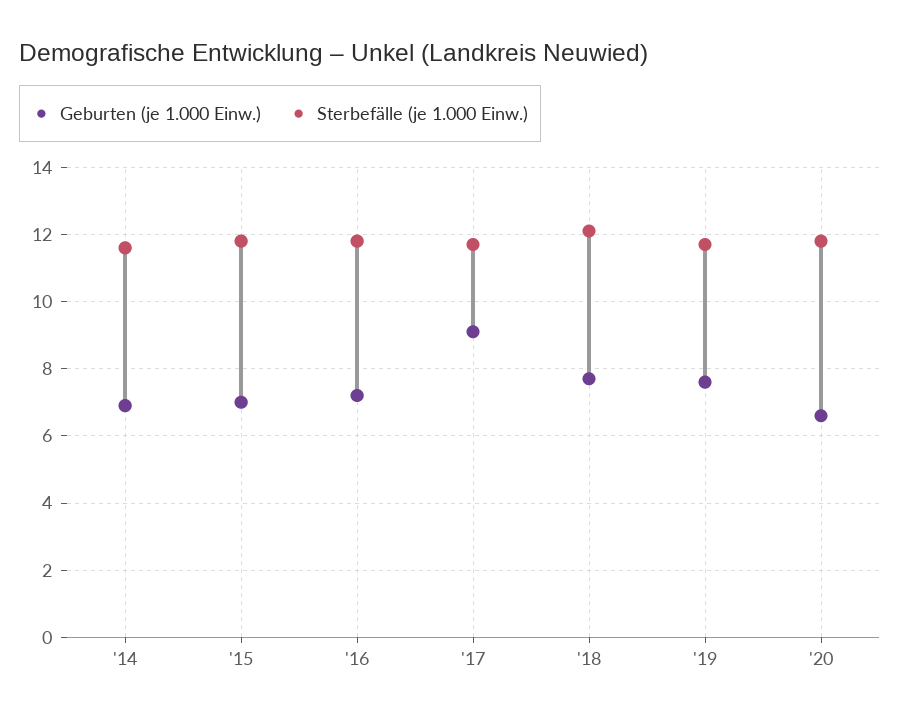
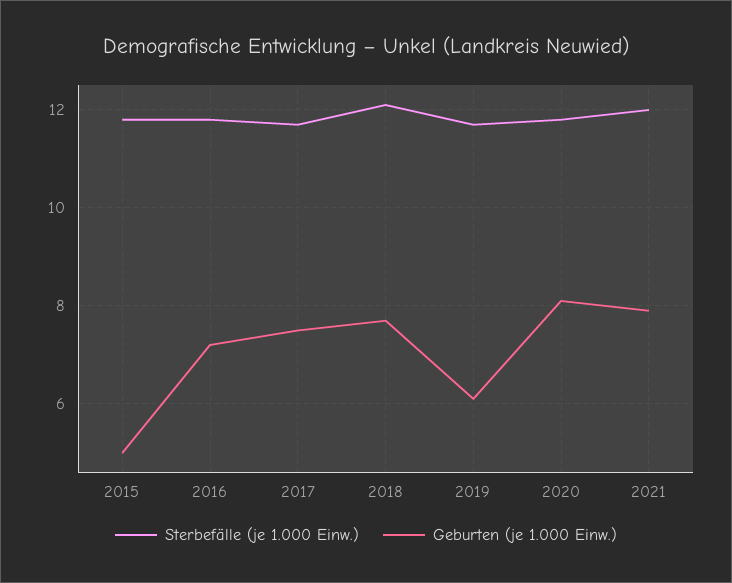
Geburten (je 1.000 Einw.), '14: 7 -> none
Sterbefälle (je 1.000 Einw.), '14: 11.5 -> none
Geburten (je 1.000 Einw.), '15: 7 -> 5
Geburten (je 1.000 Einw.), '17: 9 -> 7.5
Geburten (je 1.000 Einw.), '19: 7.5 -> 6
Geburten (je 1.000 Einw.), '20: 6.5 -> 8
Sterbefälle (je 1.000 Einw.), 2021: none -> 12
Geburten (je 1.000 Einw.), 2021: none -> 8

